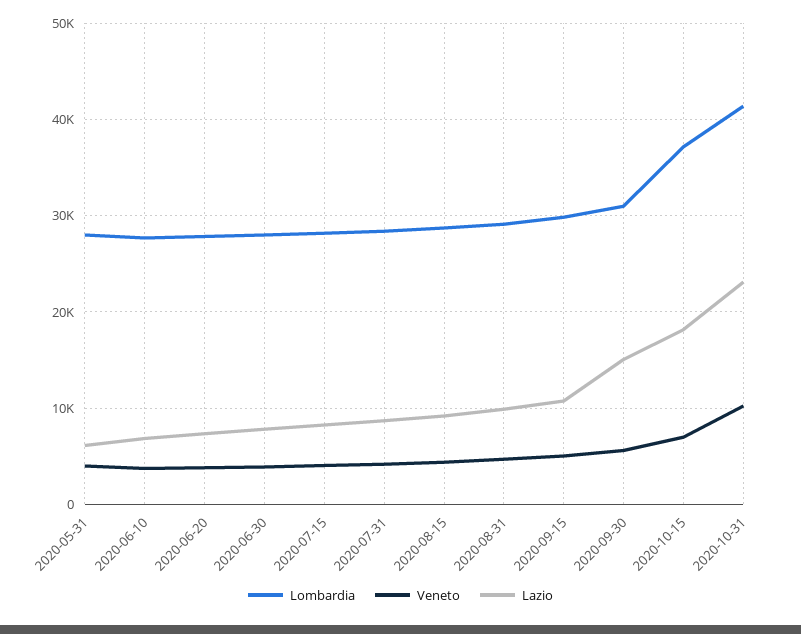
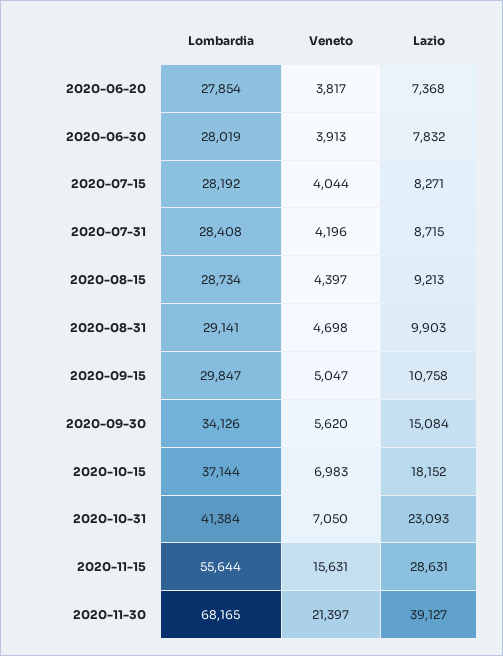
Lombardia, 2020-05-31: 28000 -> none
Veneto, 2020-05-31: 4000 -> none
Lazio, 2020-05-31: 6000 -> none
Lombardia, 2020-06-10: 28000 -> none
Veneto, 2020-06-10: 4000 -> none
Lazio, 2020-06-10: 7000 -> none
Lombardia, 2020-09-30: 31000 -> 34126
Veneto, 2020-10-31: 10000 -> 7050
Lombardia, 2020-11-15: none -> 55644
Veneto, 2020-11-15: none -> 15631
Lazio, 2020-11-15: none -> 28631
Lombardia, 2020-11-30: none -> 68165
Veneto, 2020-11-30: none -> 21397
Lazio, 2020-11-30: none -> 39127

